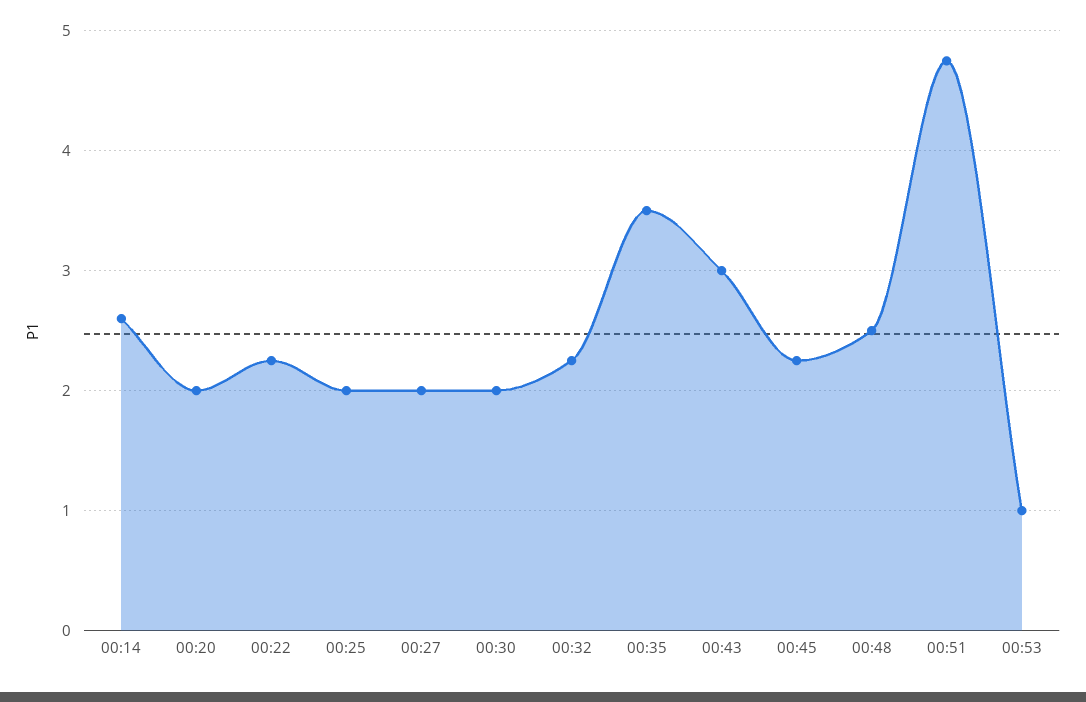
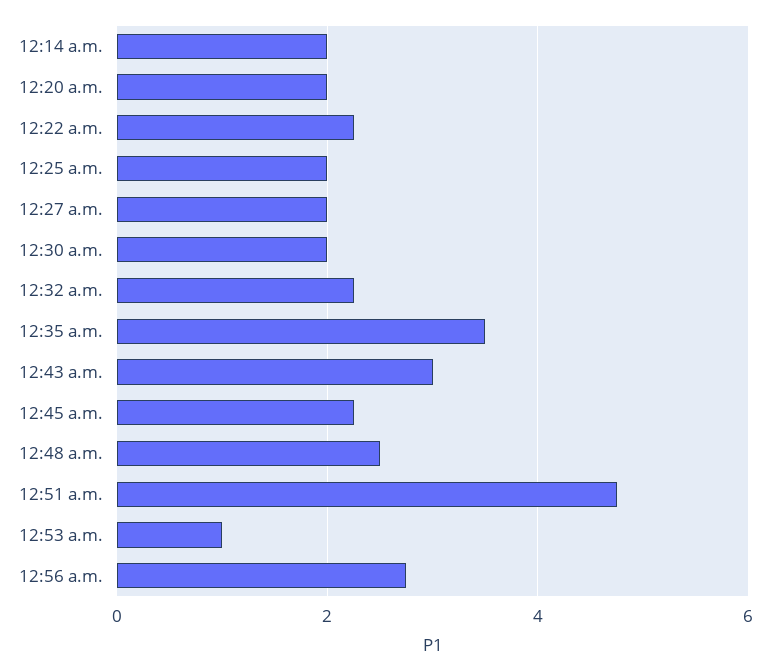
00:14: 2.6 -> 2
12:56 a.m.: none -> 2.8

